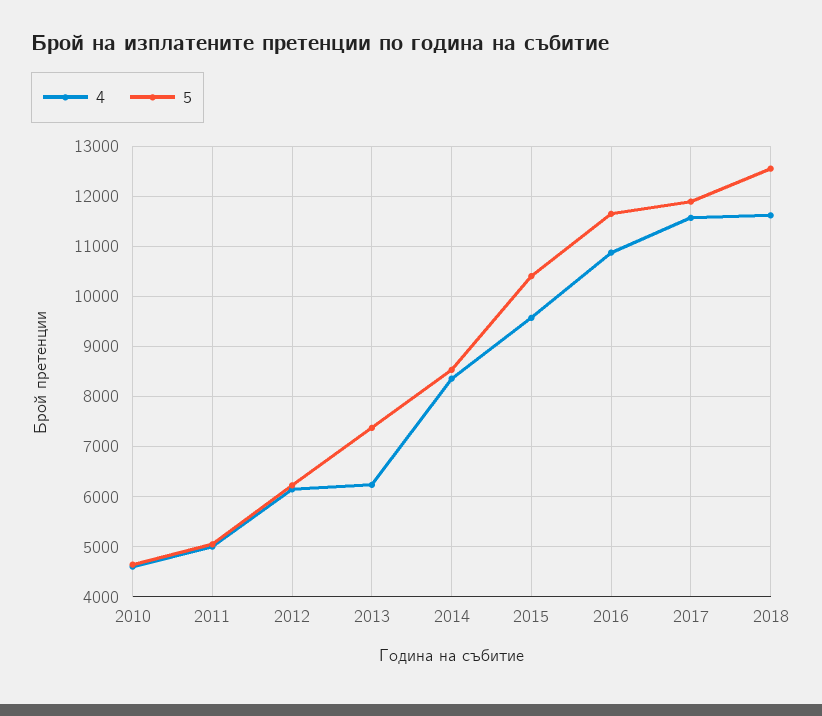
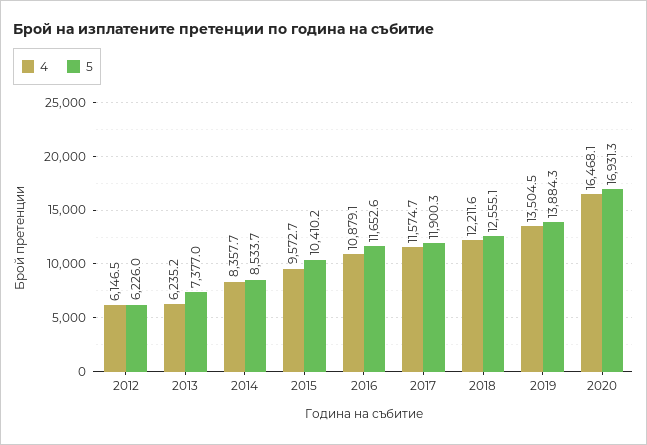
4, 2010: 4600 -> none
5, 2010: 4600 -> none
4, 2011: 5000 -> none
5, 2011: 5000 -> none
4, 2018: 11600 -> 12211.6
4, 2019: none -> 13504.5
5, 2019: none -> 13884.3
4, 2020: none -> 16468.1
5, 2020: none -> 16931.3

